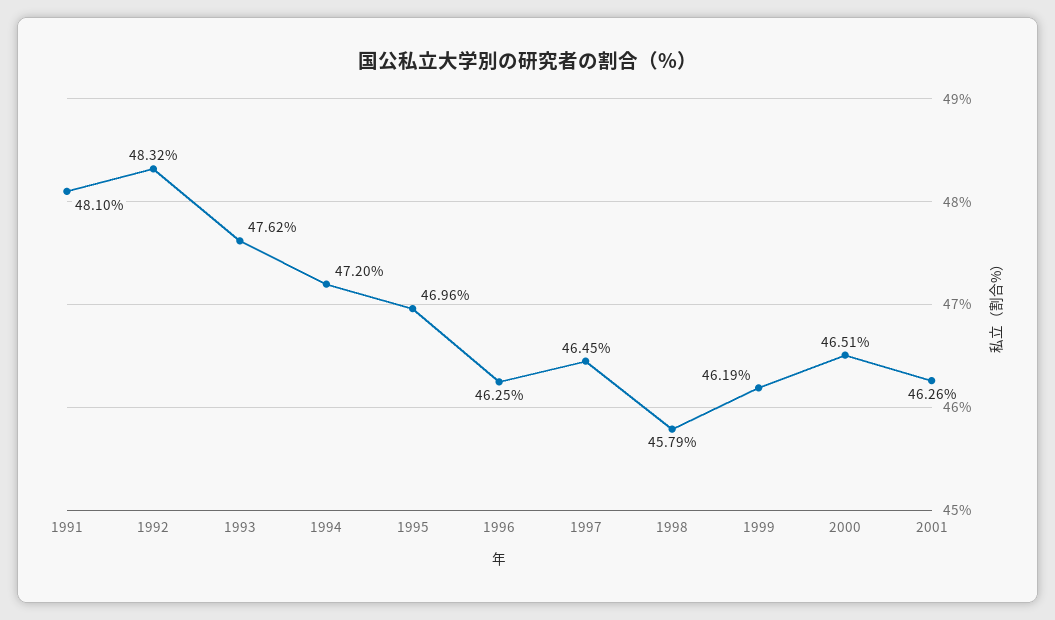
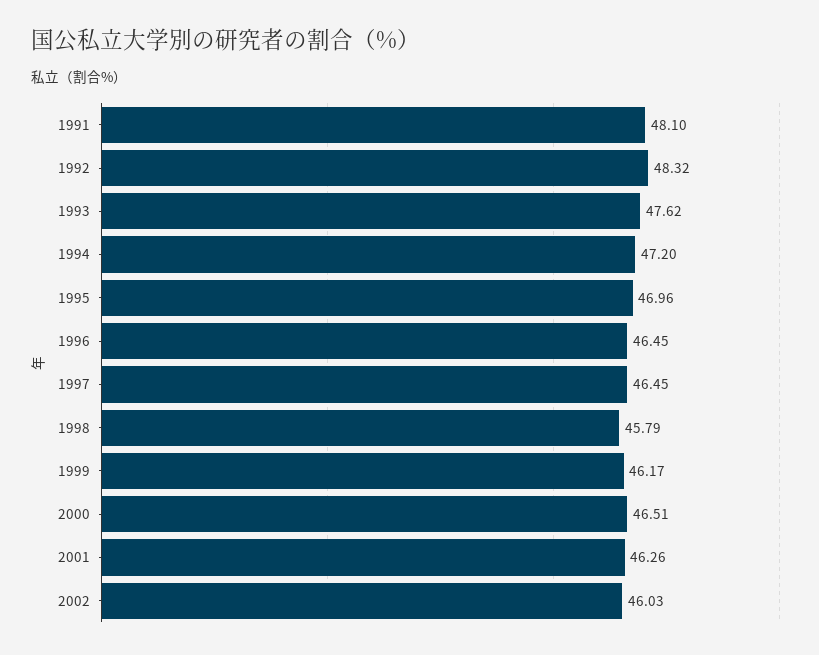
1996: 46.25 -> 46.45
1999: 46.19 -> 46.17
2002: none -> 46.03

